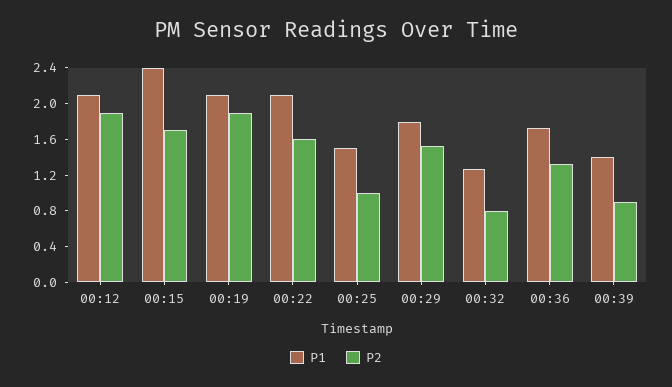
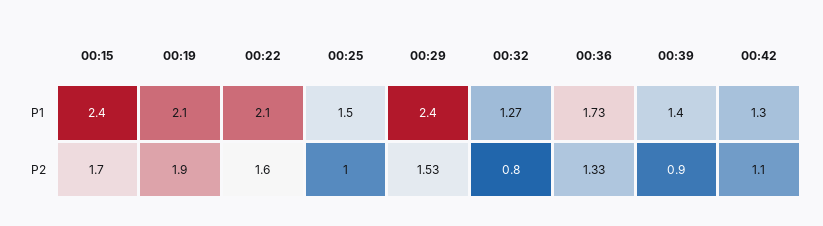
P1, 00:12: 2.1 -> none
P2, 00:12: 1.9 -> none
P1, 00:29: 1.8 -> 2.4
P1, 00:42: none -> 1.3
P2, 00:42: none -> 1.1

